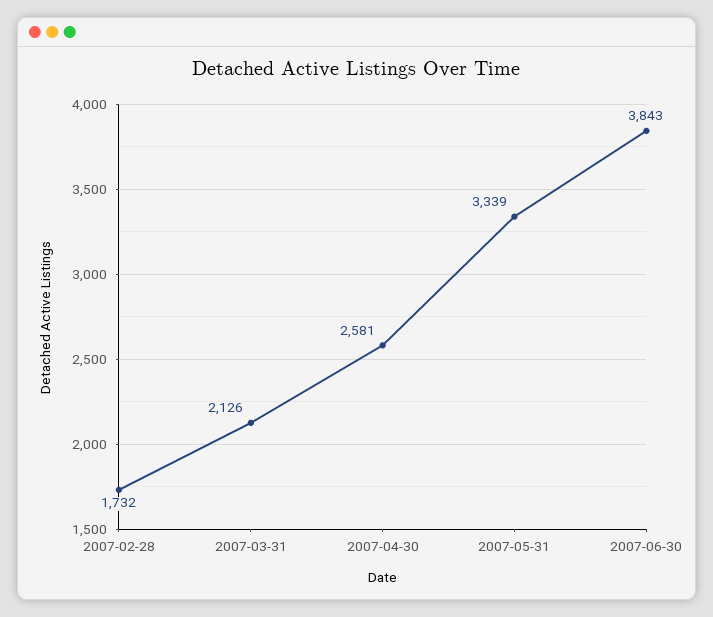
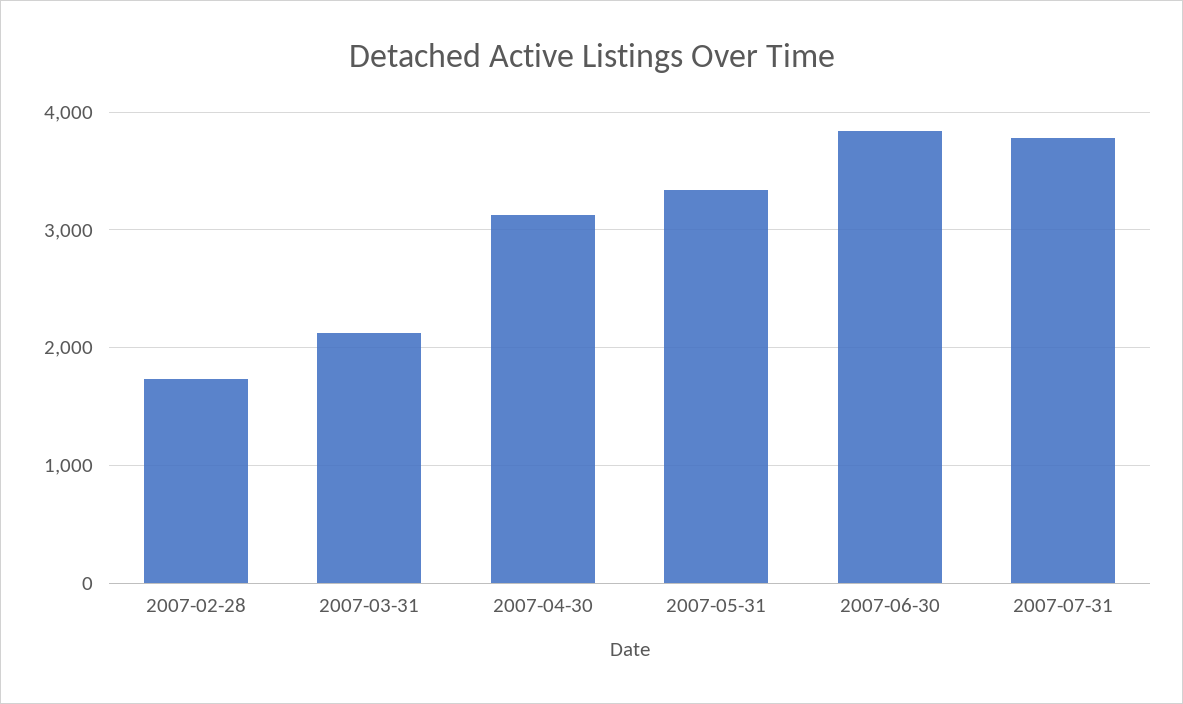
2007-04-30: 2581 -> 3100
2007-07-31: none -> 3800

